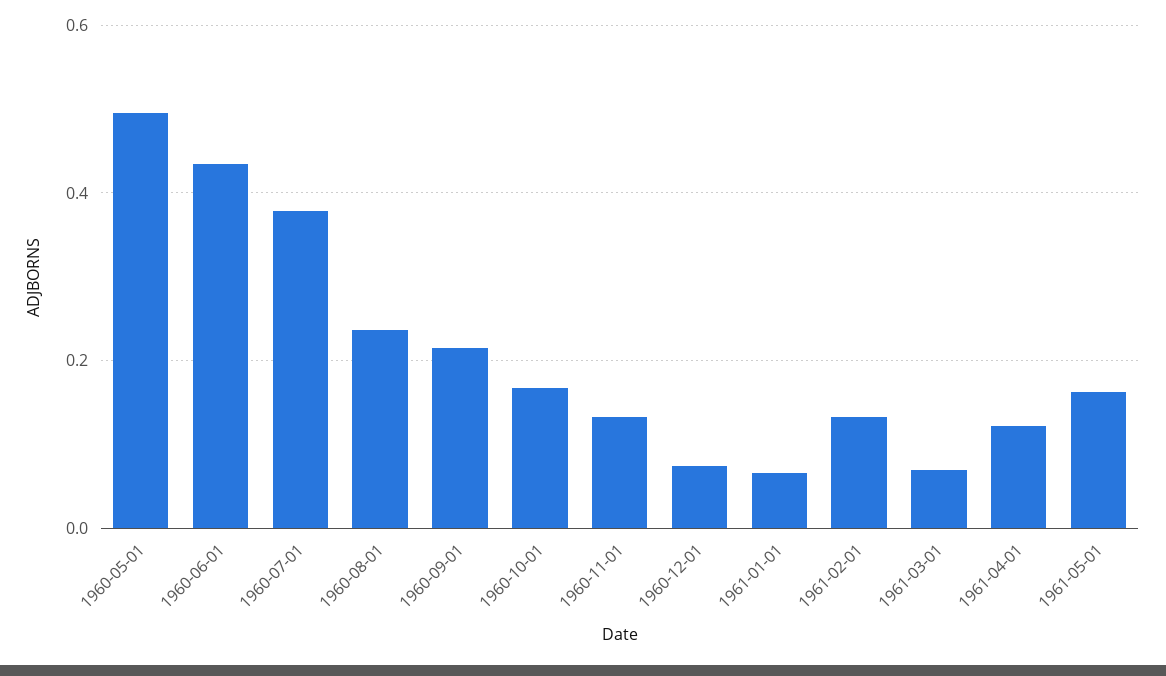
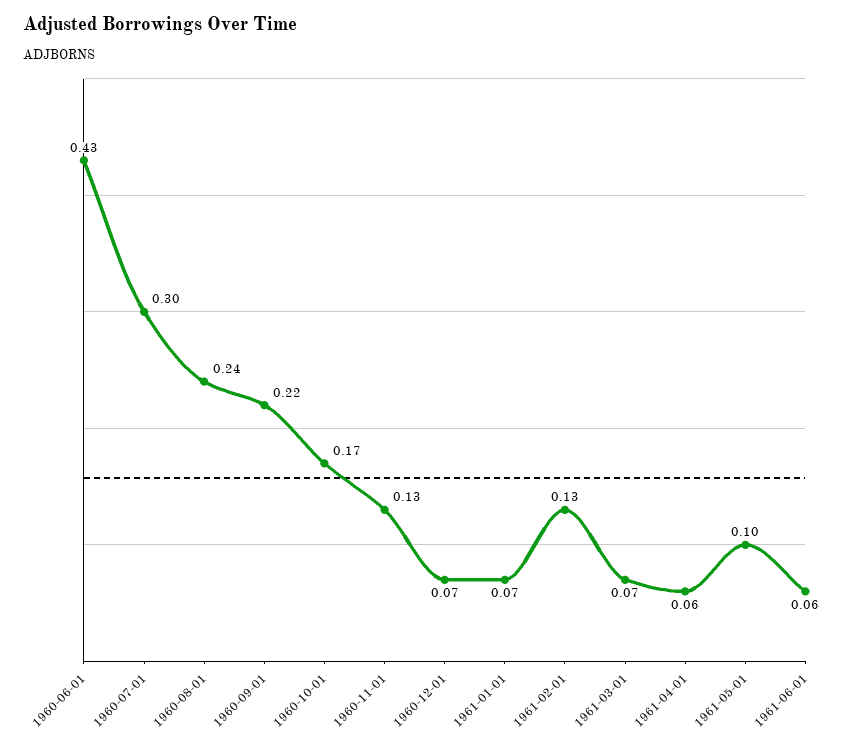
1960-05-01: 0.5 -> none
1960-07-01: 0.38 -> 0.3
1961-04-01: 0.12 -> 0.06
1961-05-01: 0.16 -> 0.1
1961-06-01: none -> 0.06

